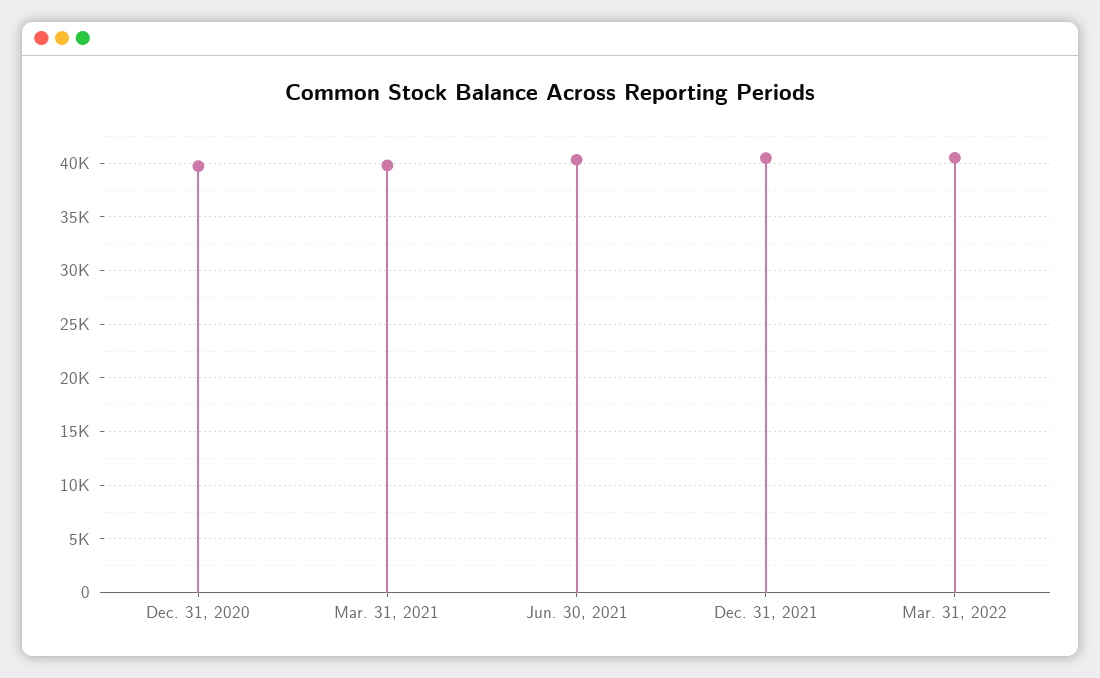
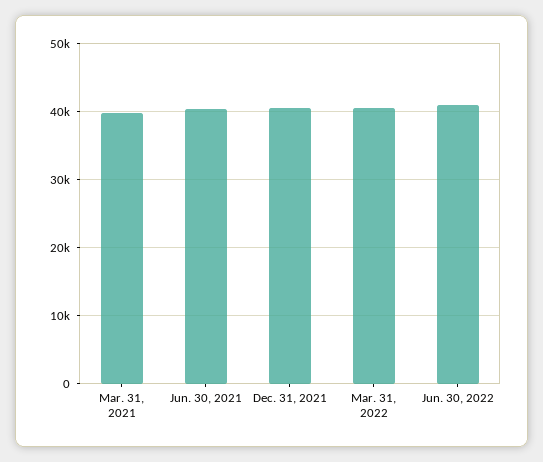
Dec. 31, 2020: 40000 -> none
Jun. 30, 2022: none -> 41000

